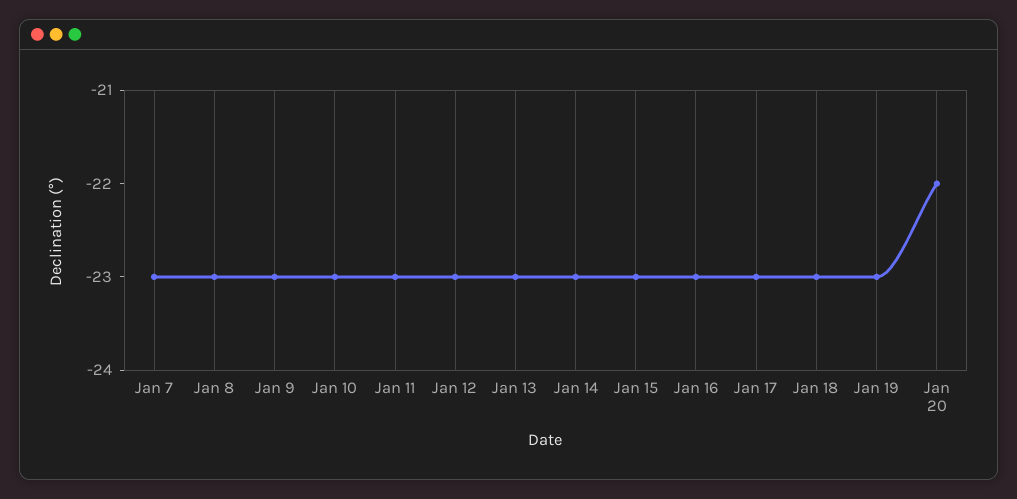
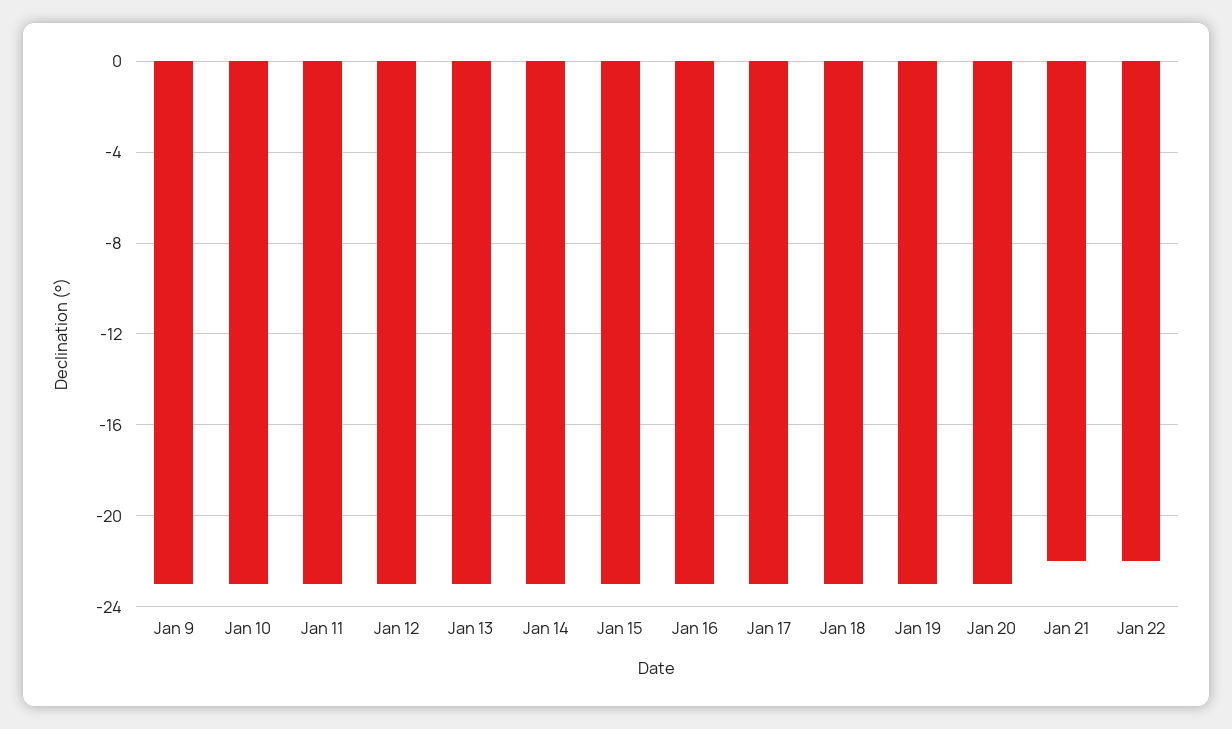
Jan 7: -23 -> none
Jan 8: -23 -> none
Jan 20: -22 -> -23
Jan 21: none -> -22
Jan 22: none -> -22

